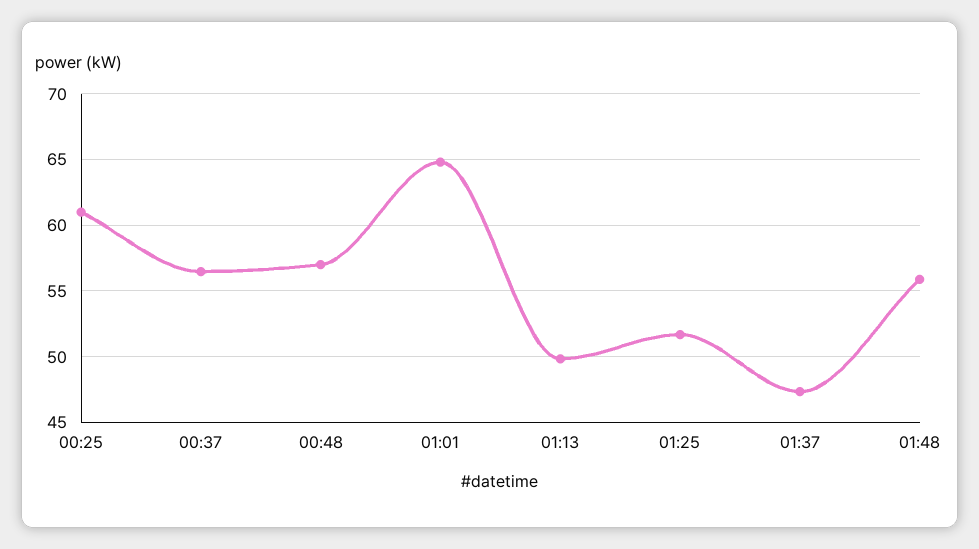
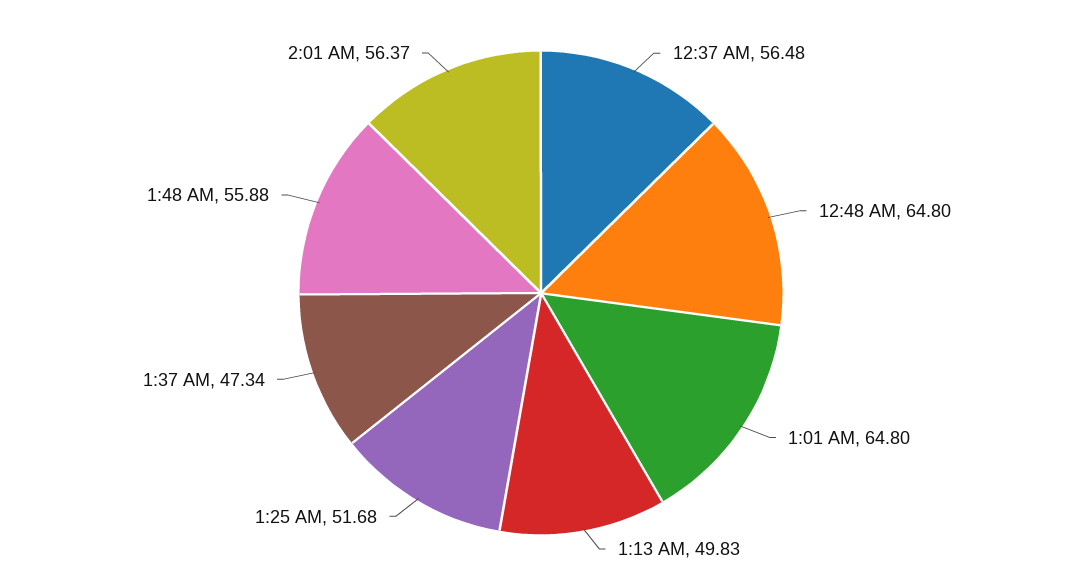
00:25: 61 -> none
00:48: 57 -> 64.8
2:01 AM: none -> 56.37

